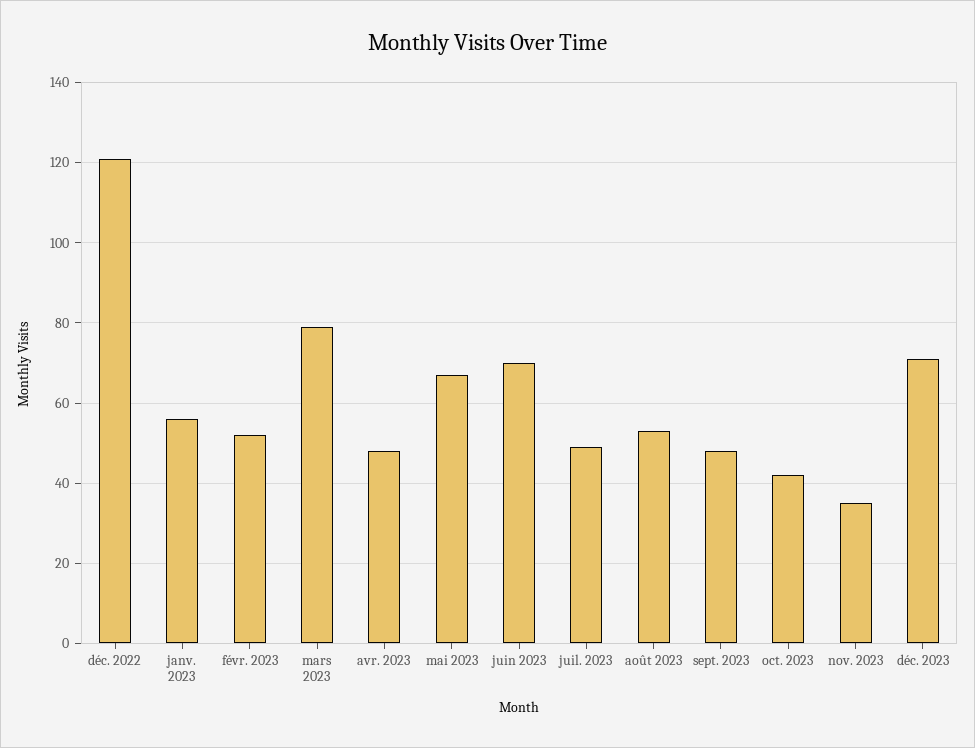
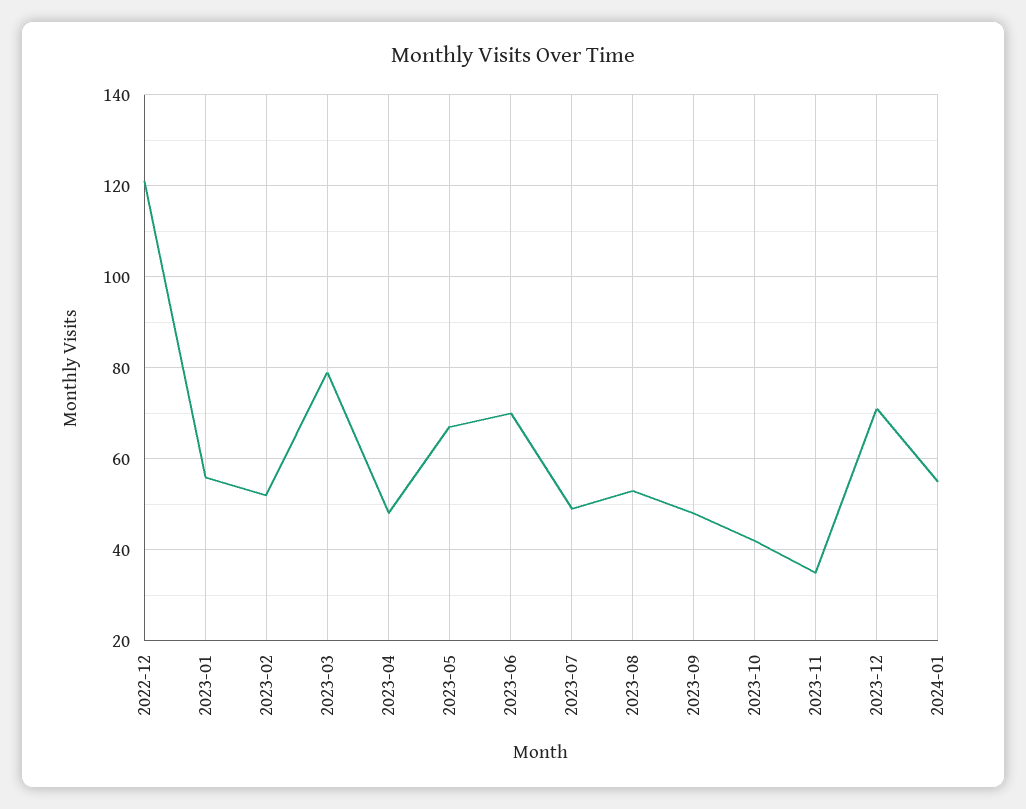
2024-01: none -> 55

